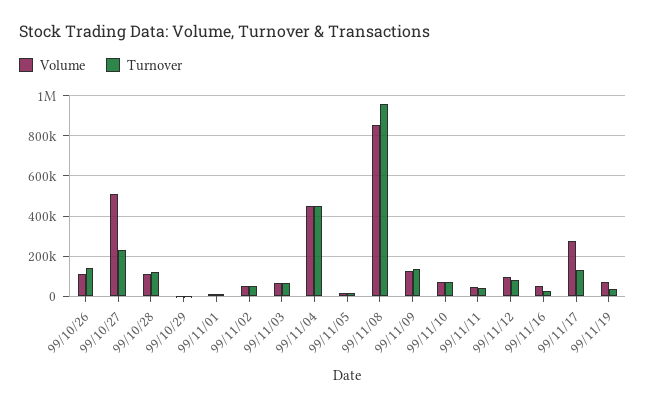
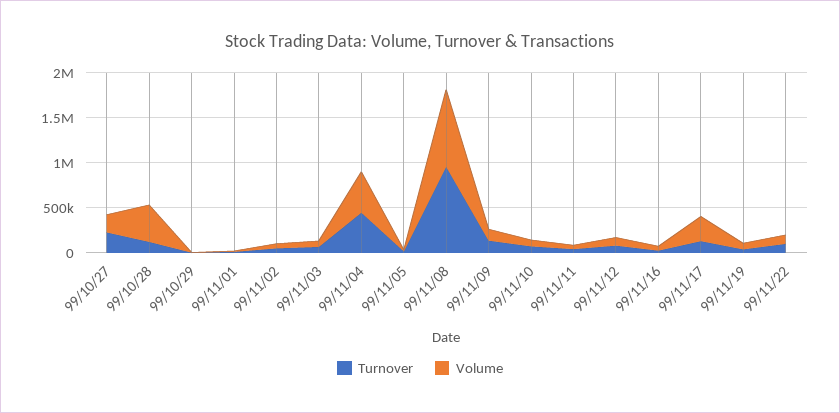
Volume, 99/10/26: 100000 -> none
Turnover, 99/10/26: 150000 -> none
Volume, 99/10/27: 500000 -> 200000
Volume, 99/10/28: 100000 -> 400000
Turnover, 99/11/22: none -> 100000
Volume, 99/11/22: none -> 100000

